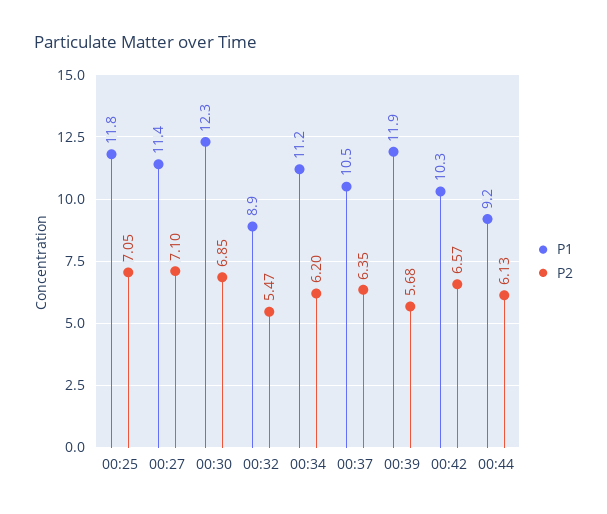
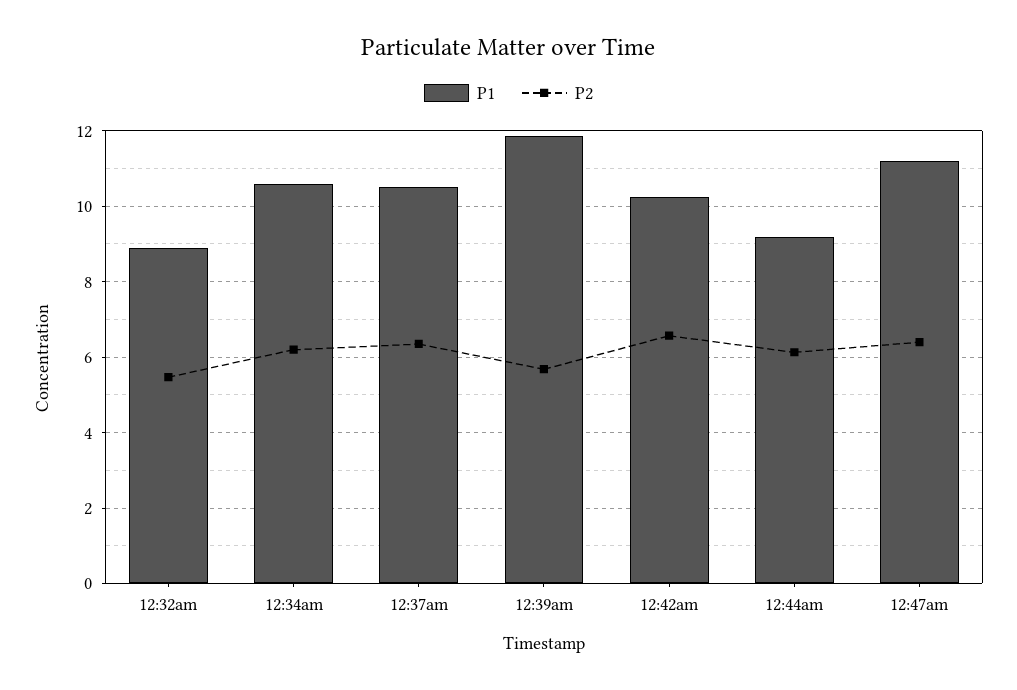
P1, 00:25: 11.8 -> none
P2, 00:25: 7.05 -> none
P1, 00:27: 11.4 -> none
P2, 00:27: 7.1 -> none
P1, 00:30: 12.3 -> none
P2, 00:30: 6.85 -> none
P1, 00:34: 11.2 -> 10.6
P1, 12:47am: none -> 11.2
P2, 12:47am: none -> 6.4

